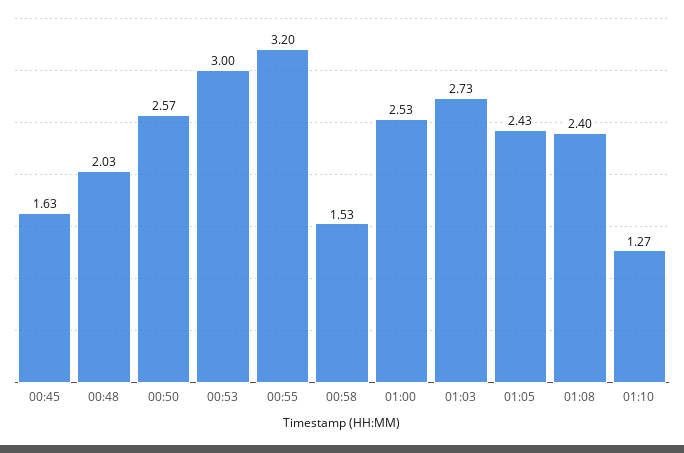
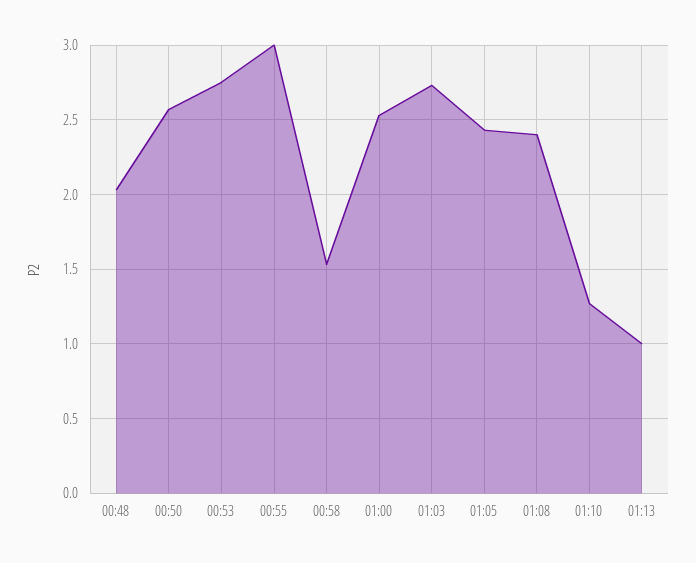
00:45: 1.63 -> none
00:53: 3 -> 2.75
00:55: 3.2 -> 3
01:13: none -> 1

